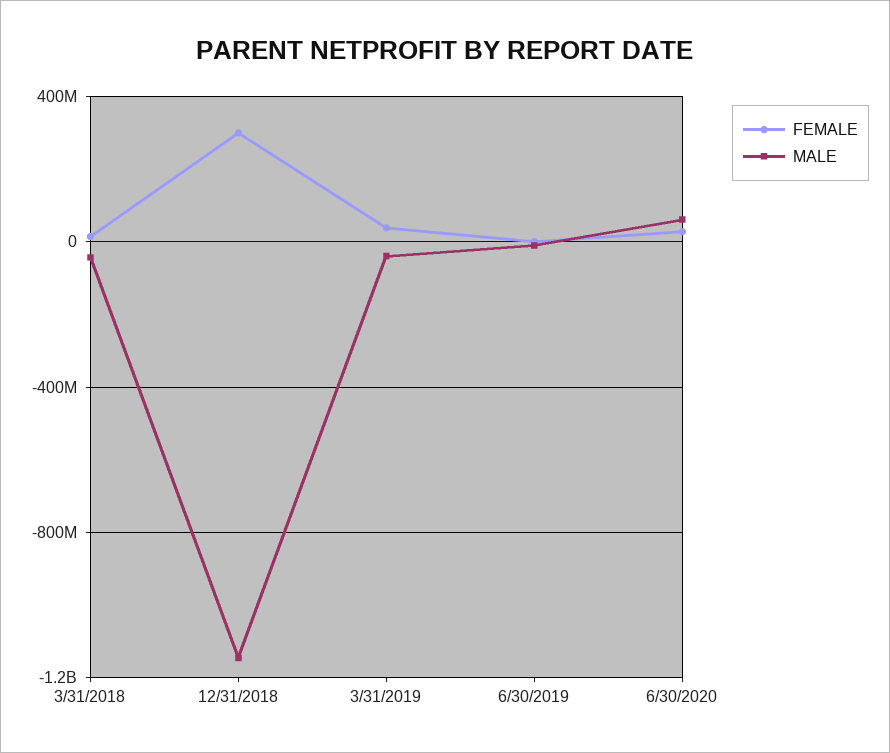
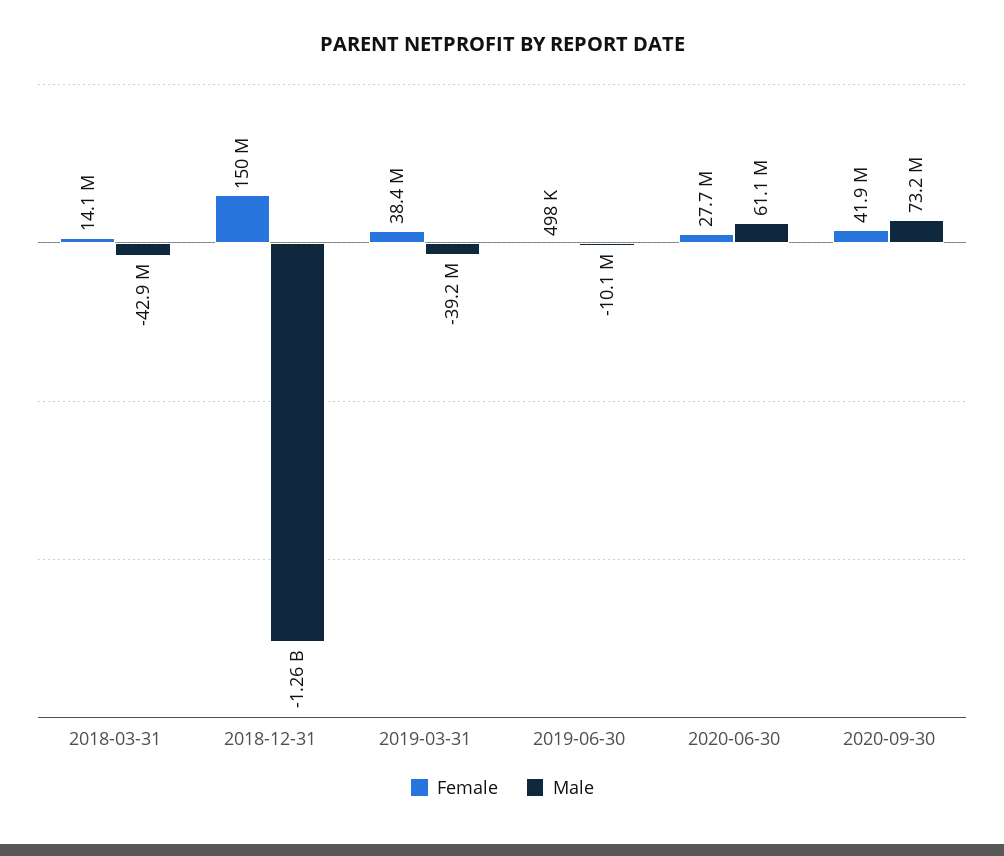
FEMALE, 12/31/2018: 300000000 -> 150000000
MALE, 12/31/2018: -1150000000 -> -1260000000
FEMALE, 2020-09-30: none -> 41900000
MALE, 2020-09-30: none -> 73200000

